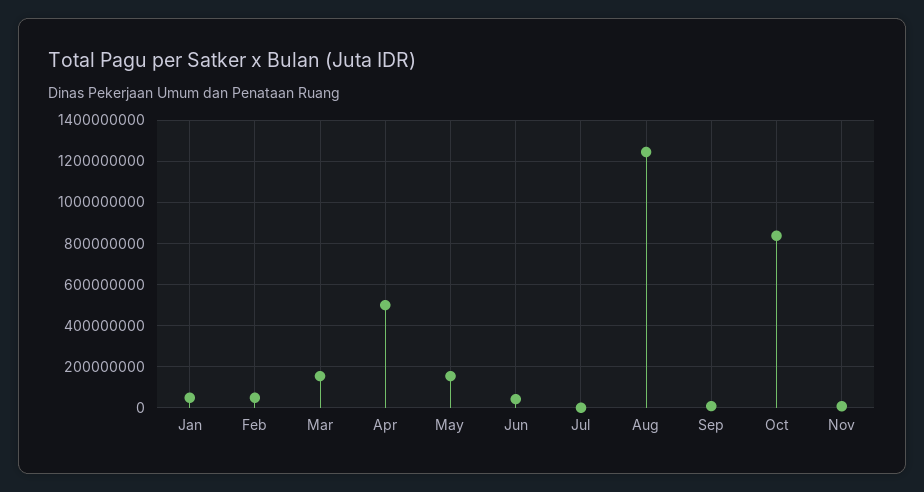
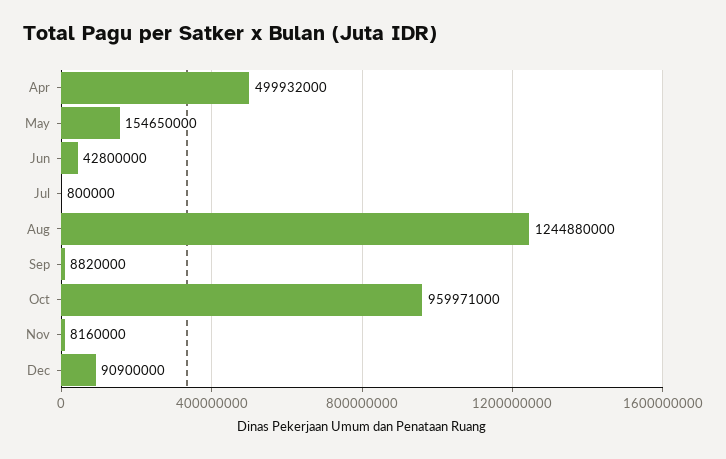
Jan: 50000000 -> none
Feb: 50000000 -> none
Mar: 150000000 -> none
Oct: 850000000 -> 959971000
Dec: none -> 90900000

